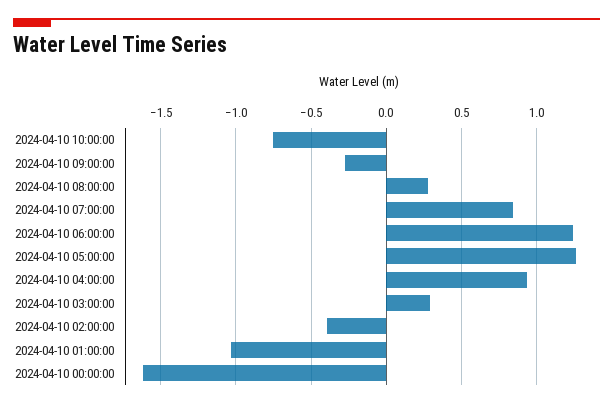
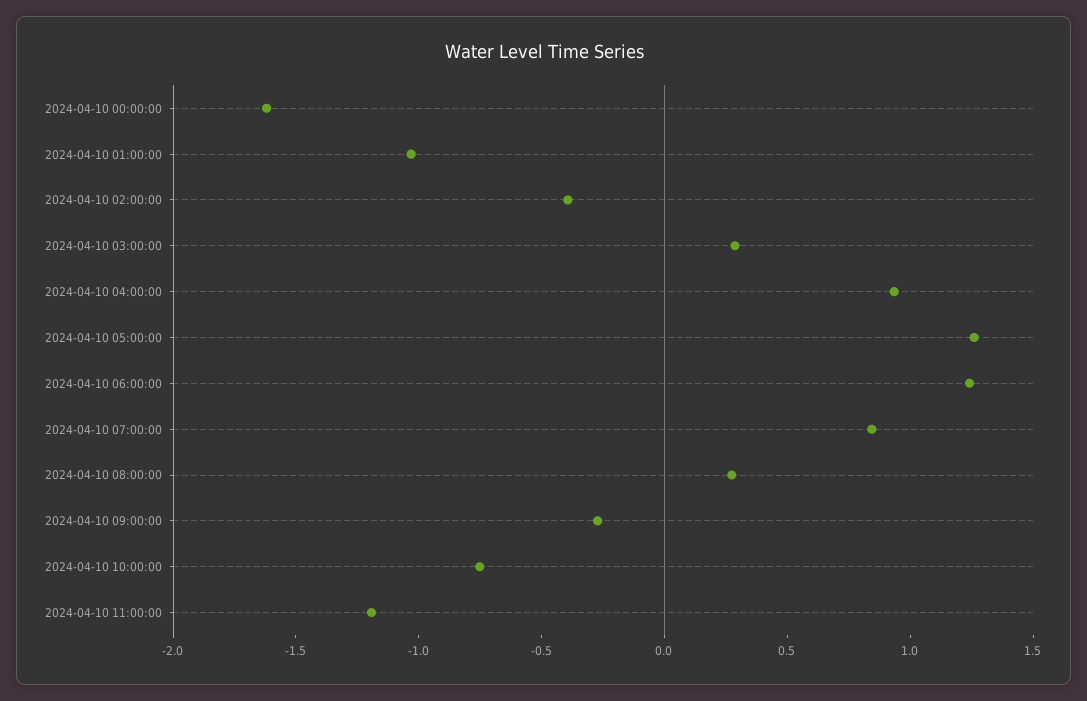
2024-04-10 11:00:00: none -> -1.2

